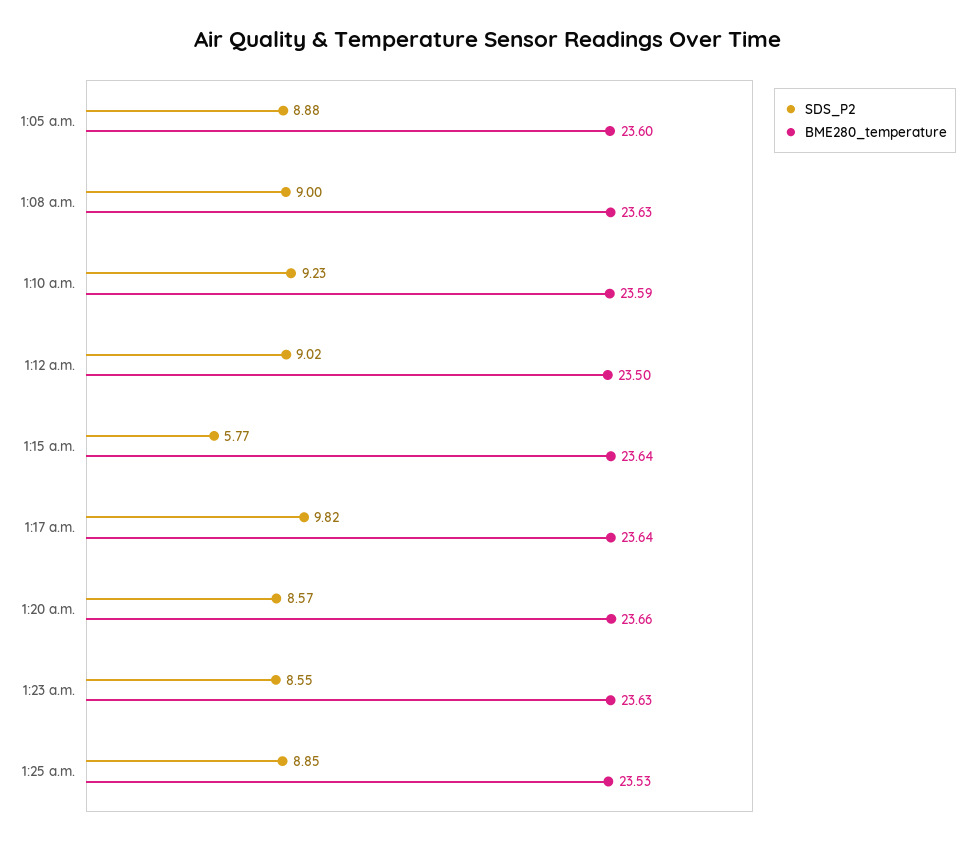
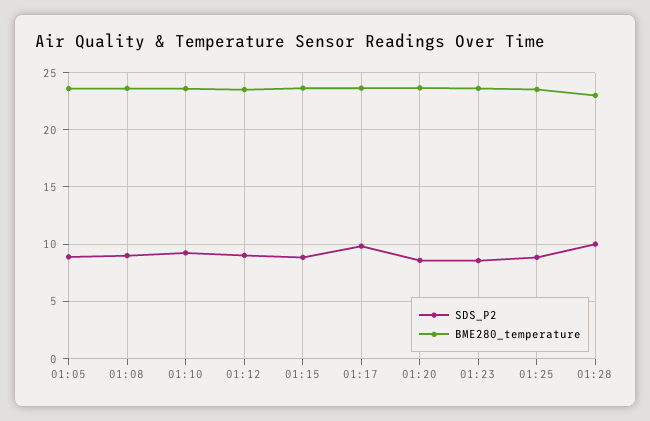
SDS_P2, 1:15 a.m.: 5.77 -> 9
SDS_P2, 01:28: none -> 10
BME280_temperature, 01:28: none -> 23

